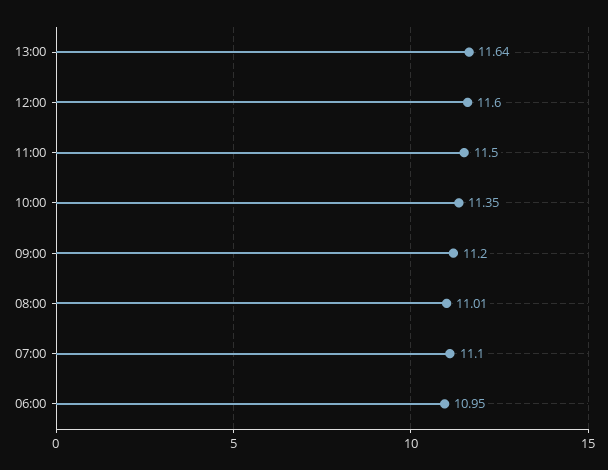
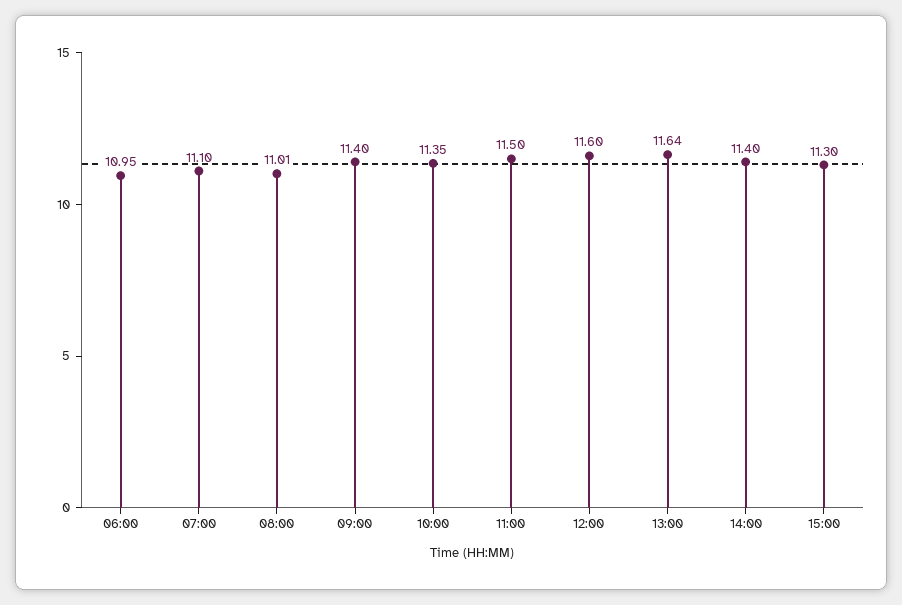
09:00: 11.2 -> 11.4
14:00: none -> 11.4
15:00: none -> 11.3

